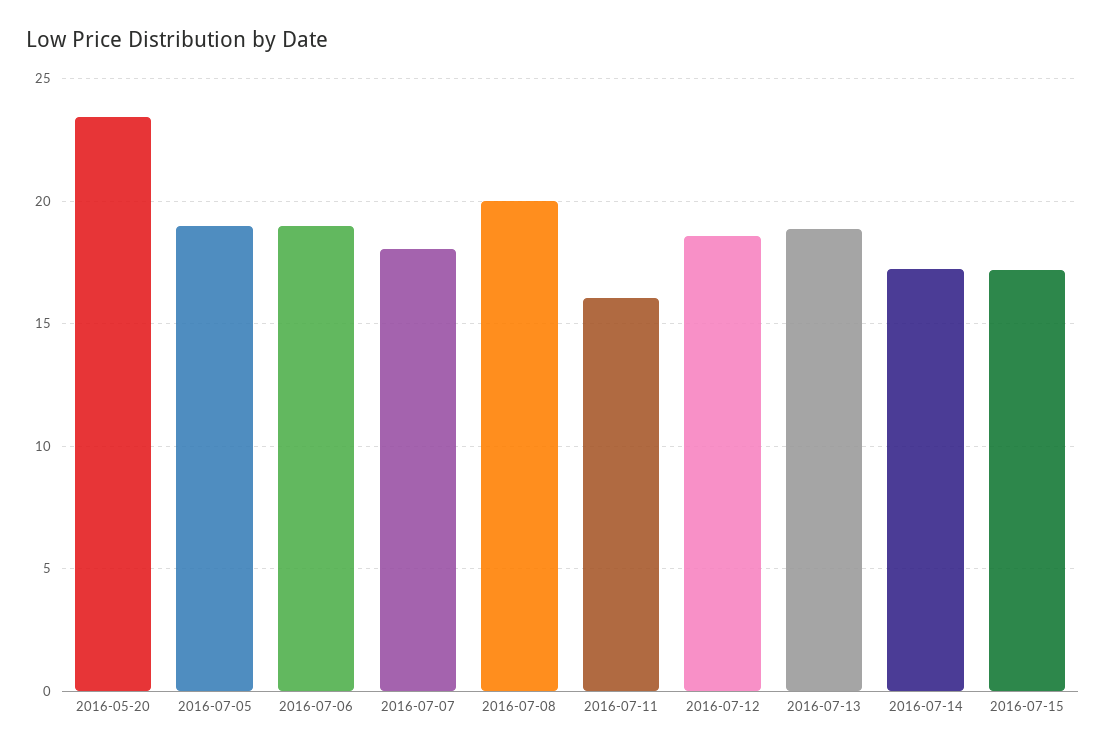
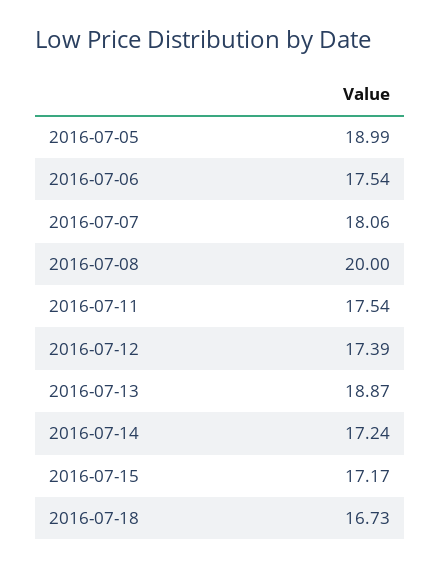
2016-05-20: 23.5 -> none
2016-07-06: 19 -> 17.54
2016-07-11: 16 -> 17.54
2016-07-12: 18.5 -> 17.39
2016-07-18: none -> 16.73

